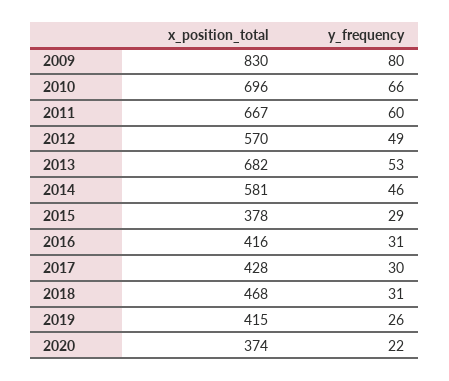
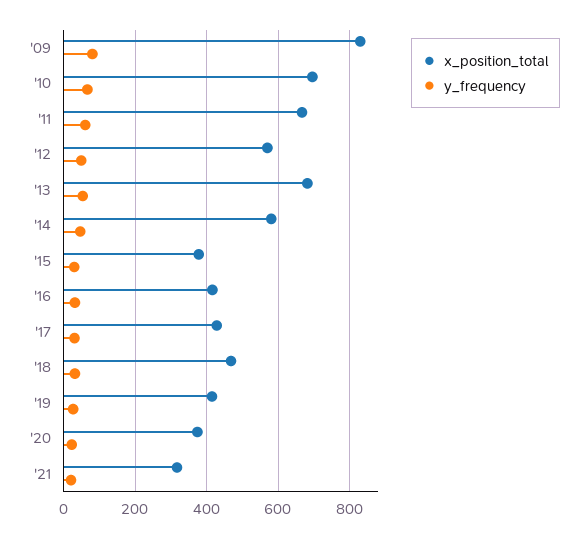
x_position_total, '21: none -> 320
y_frequency, '21: none -> 20

